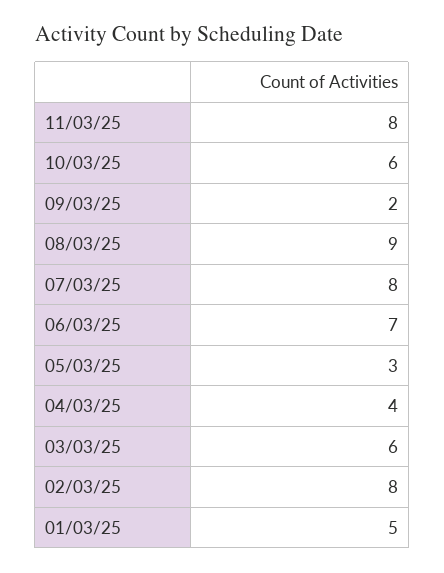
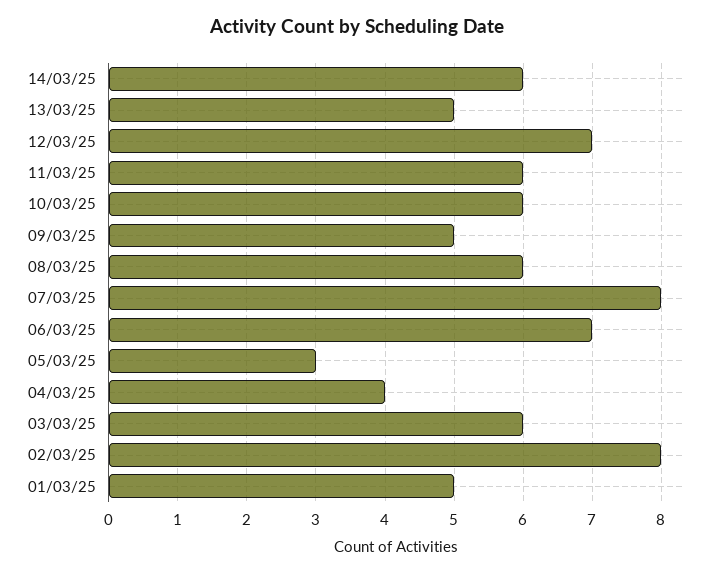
11/03/25: 8 -> 6
09/03/25: 2 -> 5
08/03/25: 9 -> 6
14/03/25: none -> 6
13/03/25: none -> 5
12/03/25: none -> 7

